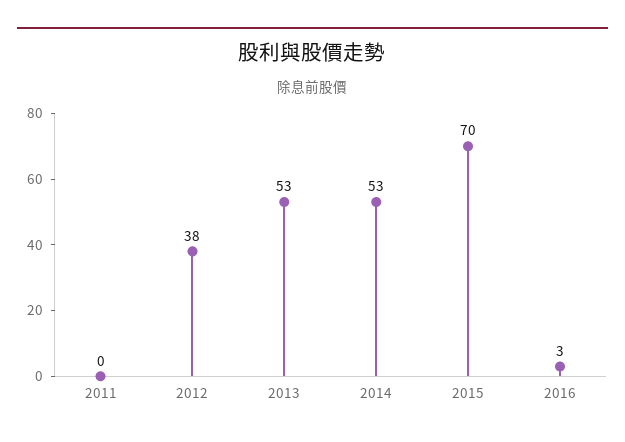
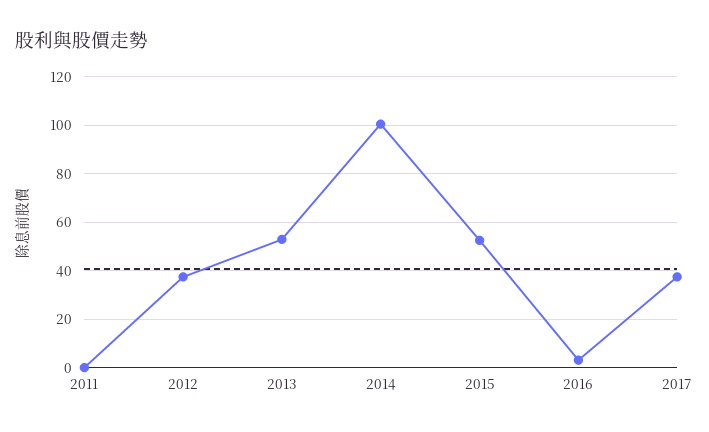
2014: 53 -> 100
2015: 70 -> 52.5
2017: none -> 37.5

